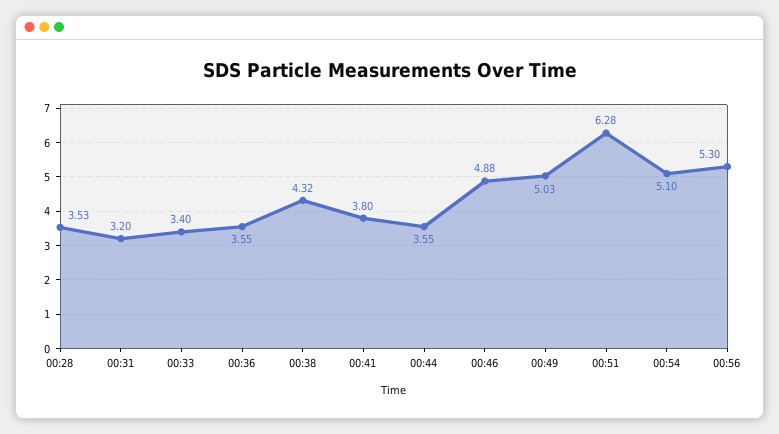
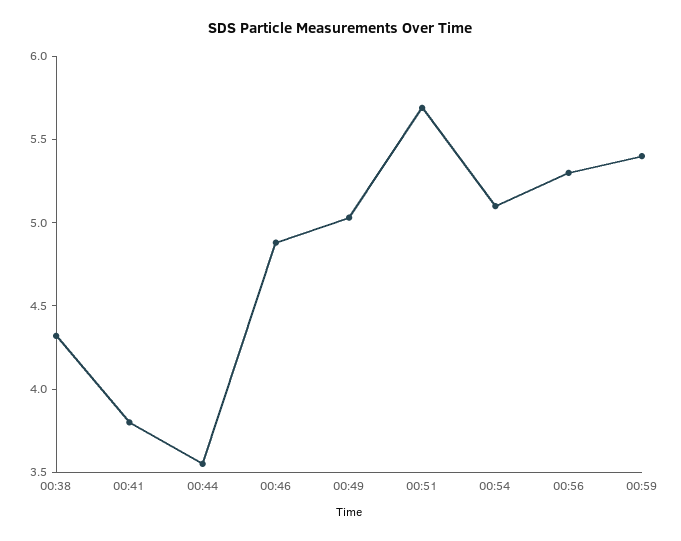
00:28: 3.53 -> none
00:31: 3.2 -> none
00:33: 3.4 -> none
00:36: 3.55 -> none
00:51: 6.28 -> 5.7
00:59: none -> 5.4

